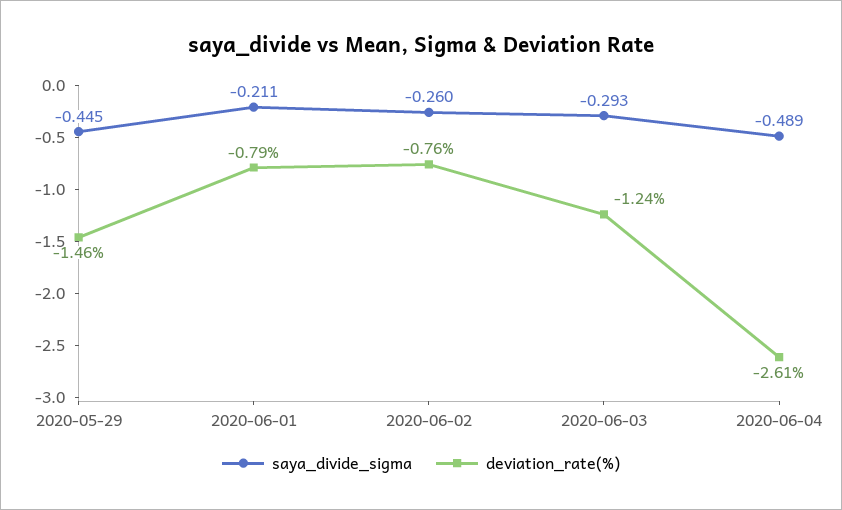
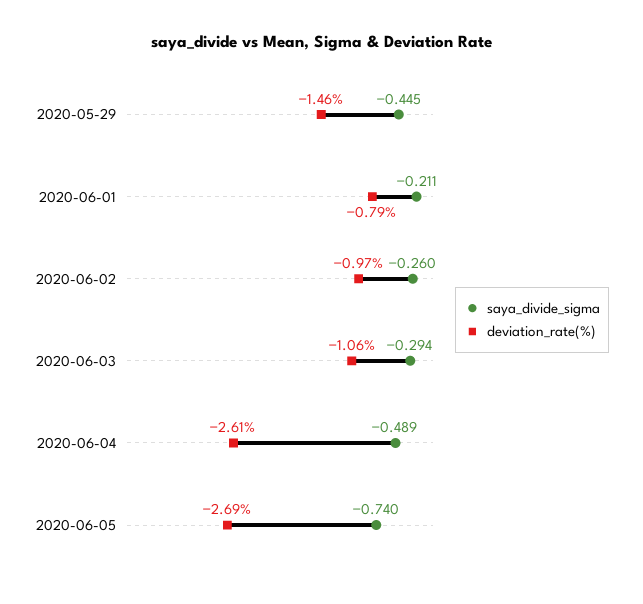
deviation_rate(%), 2020-06-02: -0.76 -> -0.97
saya_divide_sigma, 2020-06-03: -0.293 -> -0.294
deviation_rate(%), 2020-06-03: -1.24 -> -1.06
saya_divide_sigma, 2020-06-05: none -> -0.74
deviation_rate(%), 2020-06-05: none -> -2.69

